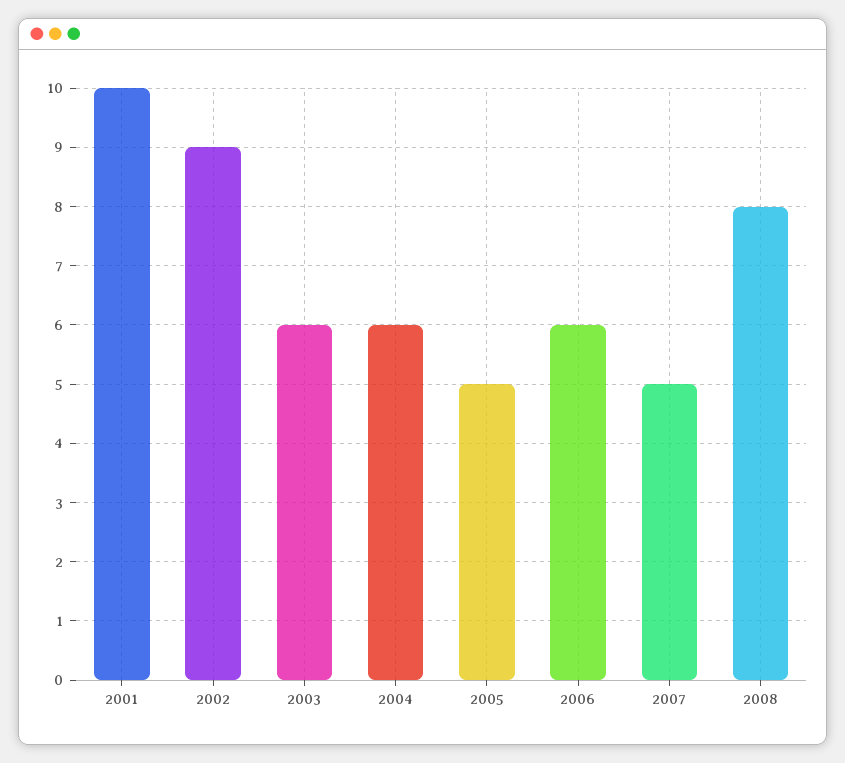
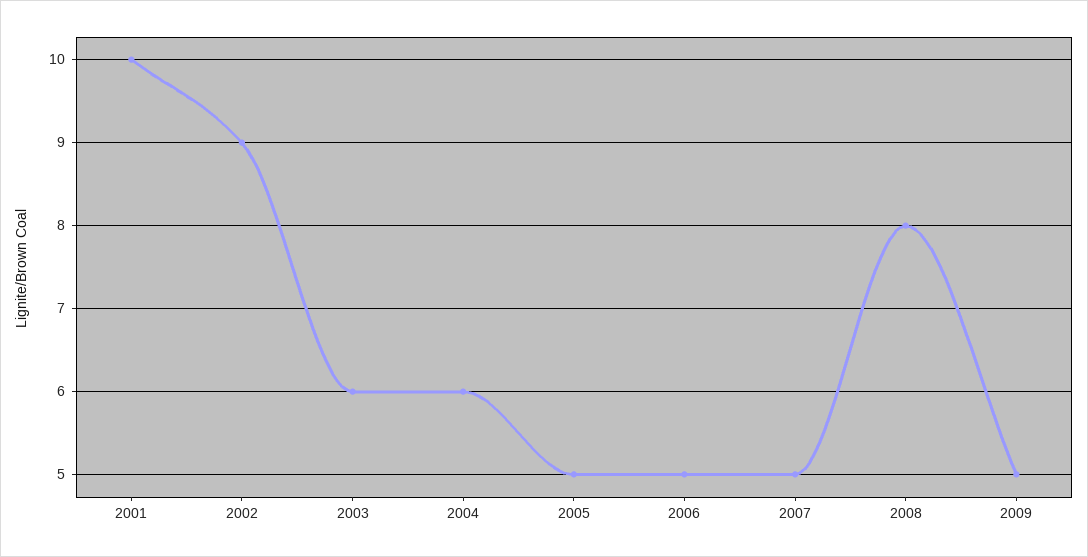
2006: 6 -> 5
2009: none -> 5

